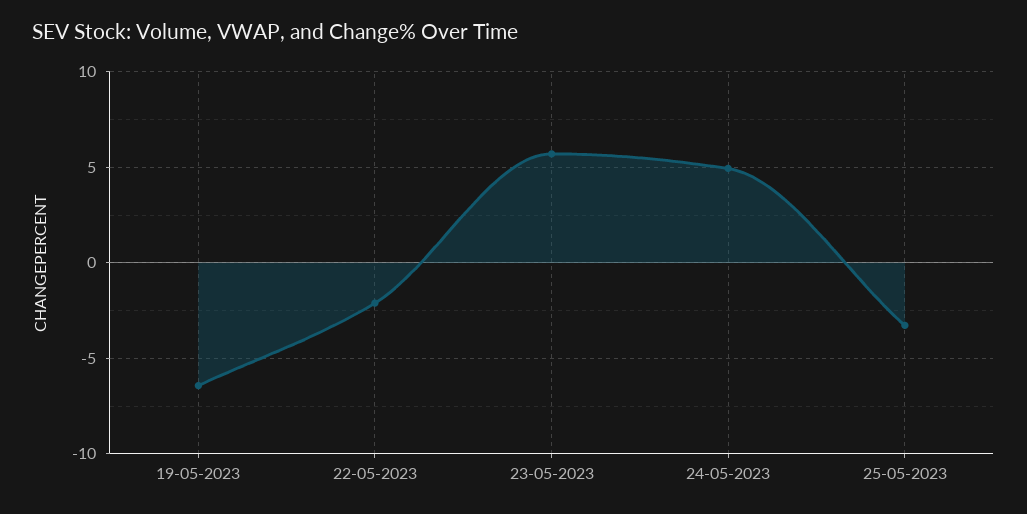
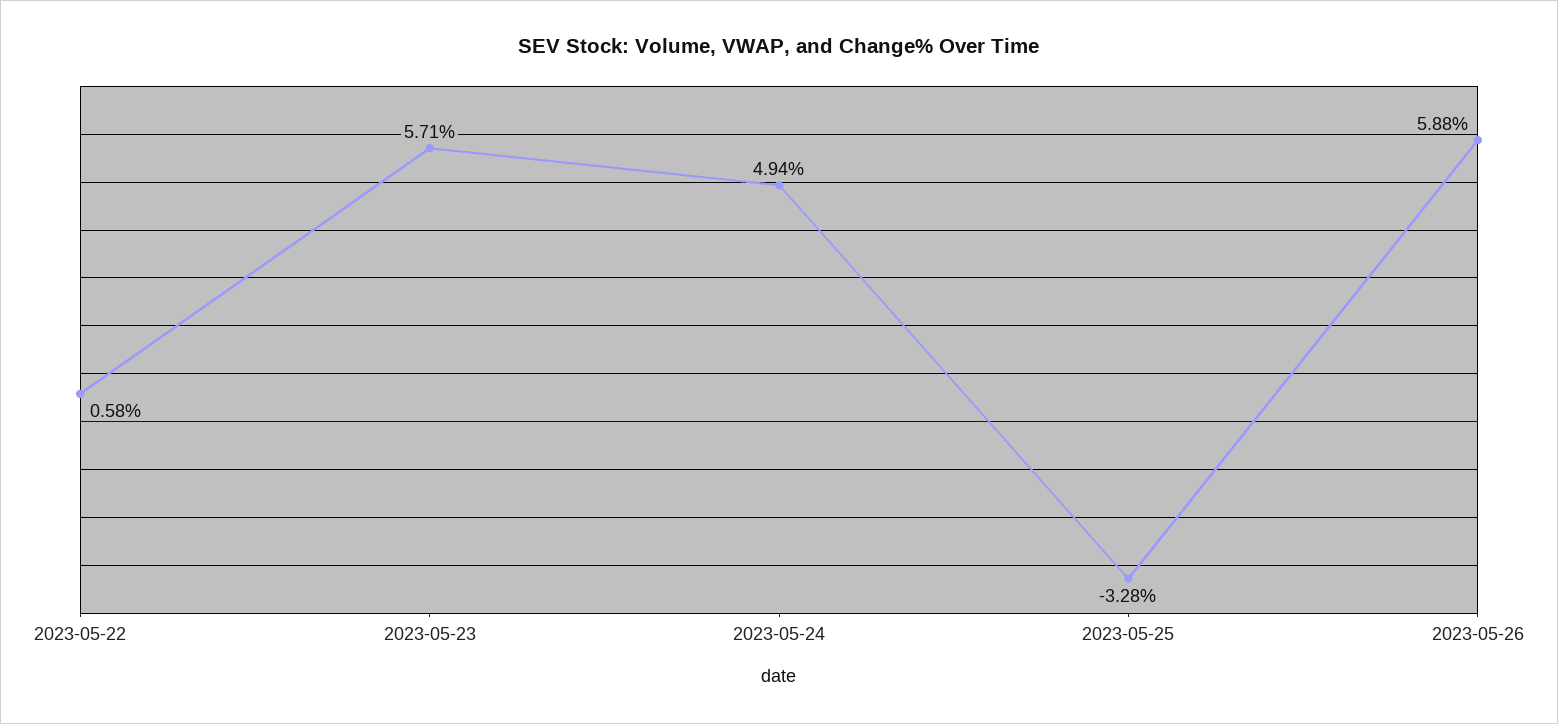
19-05-2023: -6.5 -> none
22-05-2023: -2 -> 0.58
2023-05-26: none -> 5.88

